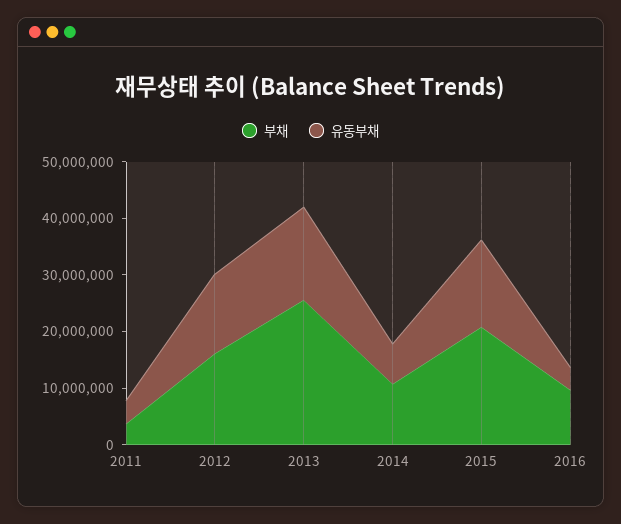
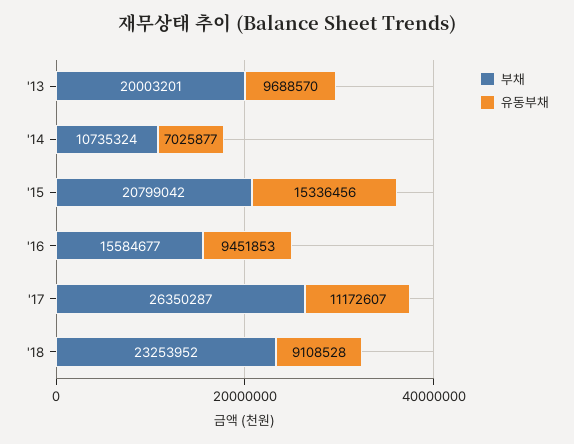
부채, 2011: 4000000 -> none
유동부채, 2011: 4000000 -> none
부채, 2012: 16000000 -> none
유동부채, 2012: 14000000 -> none
부채, 2013: 26000000 -> 20003201
유동부채, 2013: 16000000 -> 9688570
부채, 2016: 10000000 -> 15584677
유동부채, 2016: 4000000 -> 9451853
부채, '17: none -> 26350287
유동부채, '17: none -> 11172607
부채, '18: none -> 23253952
유동부채, '18: none -> 9108528

